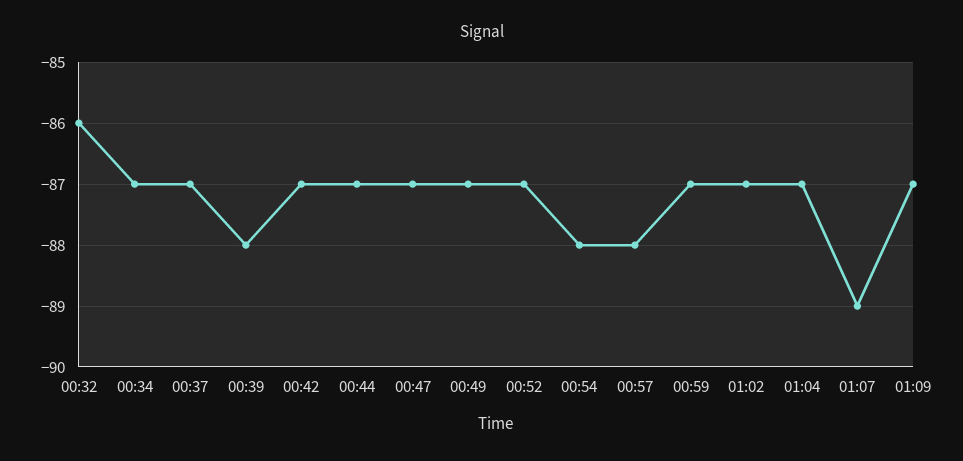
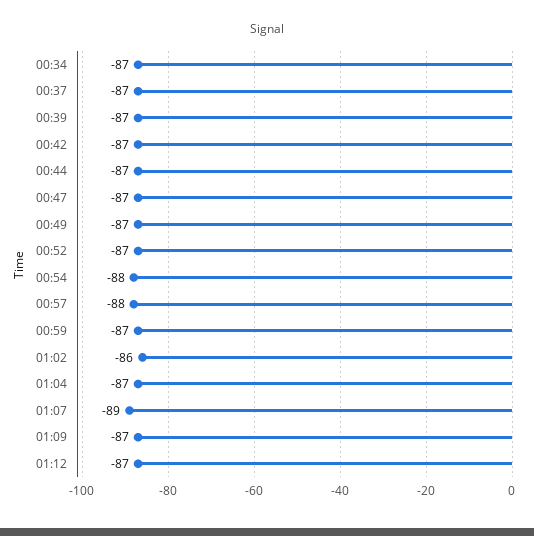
00:32: -86 -> none
00:39: -88 -> -87
01:02: -87 -> -86
01:12: none -> -87

